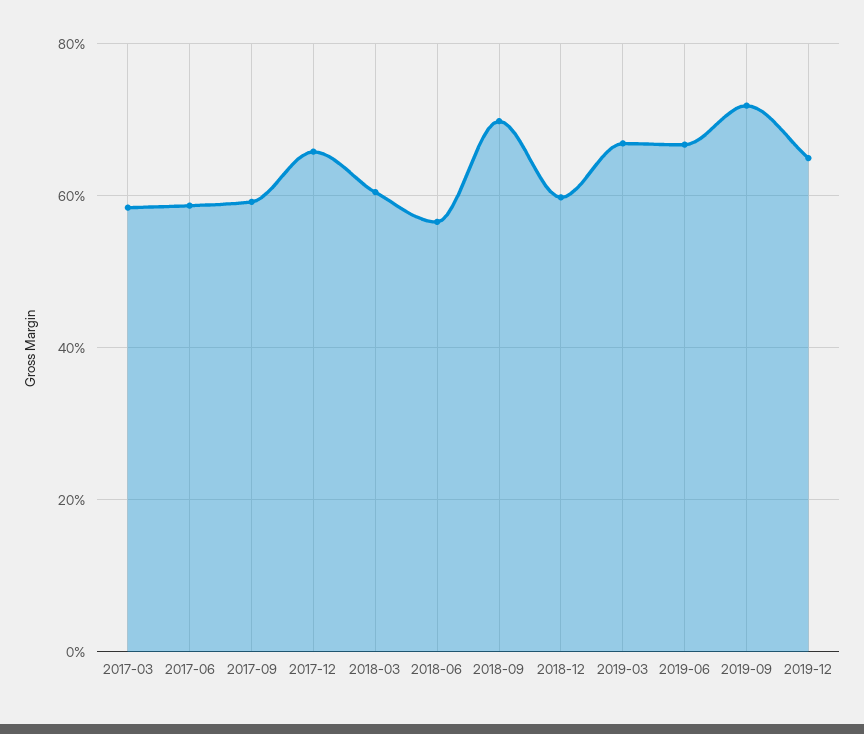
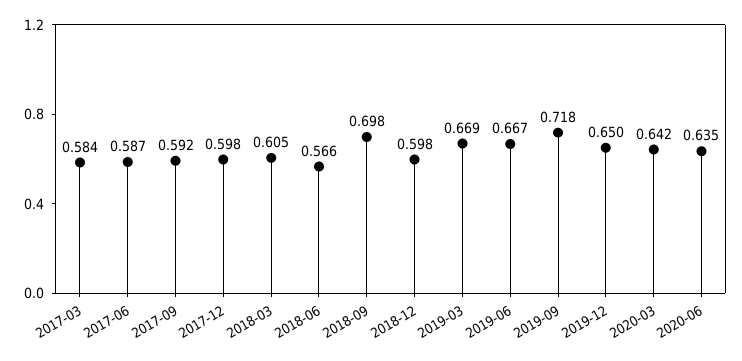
2017-12: 0.66 -> 0.598
2020-03: none -> 0.642
2020-06: none -> 0.635

